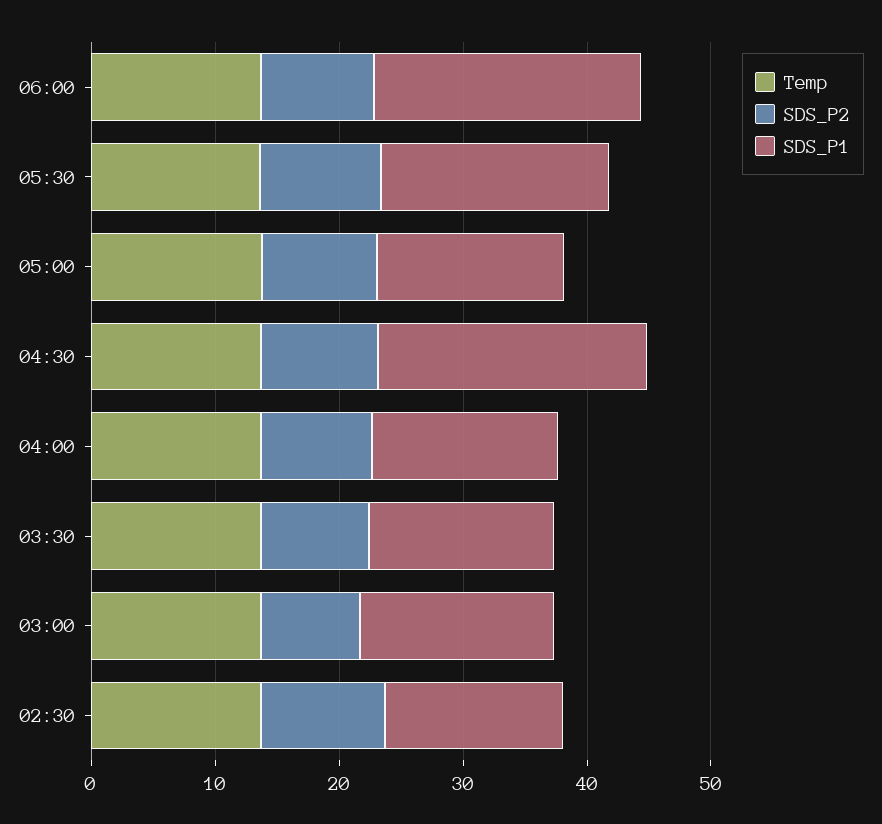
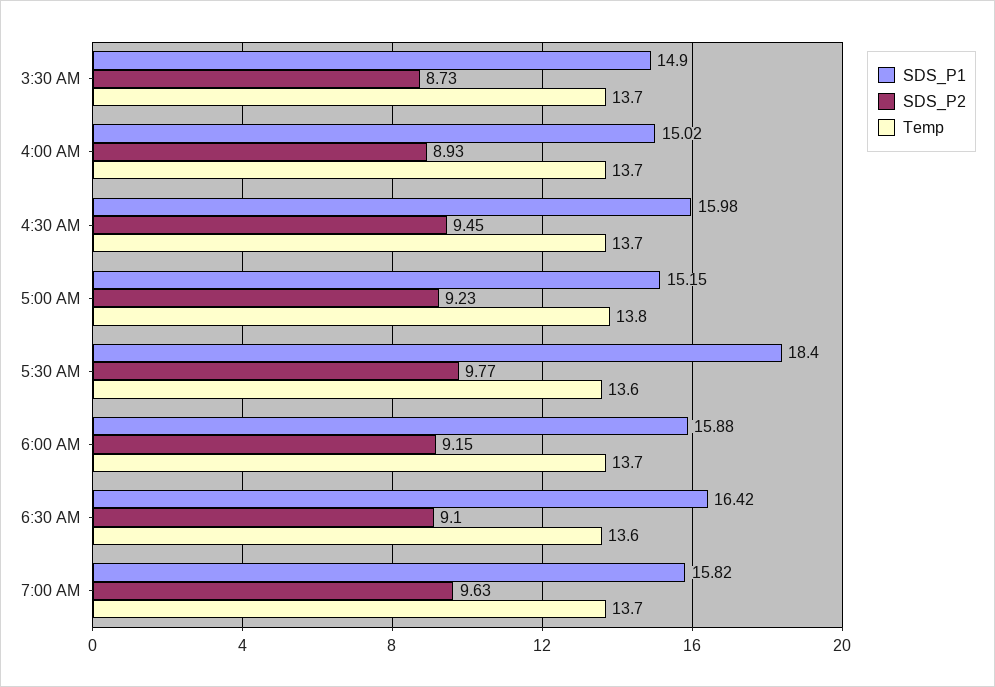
SDS_P1, 06:00: 22 -> 15.88
SDS_P1, 04:30: 22 -> 15.98
Temp, 03:00: 14 -> none
SDS_P2, 03:00: 8 -> none
SDS_P1, 03:00: 16 -> none
Temp, 02:30: 14 -> none
SDS_P2, 02:30: 10 -> none
SDS_P1, 02:30: 14 -> none
SDS_P1, 6:30 AM: none -> 16.42
SDS_P2, 6:30 AM: none -> 9.1
Temp, 6:30 AM: none -> 13.6
SDS_P1, 7:00 AM: none -> 15.82
SDS_P2, 7:00 AM: none -> 9.63
Temp, 7:00 AM: none -> 13.7

